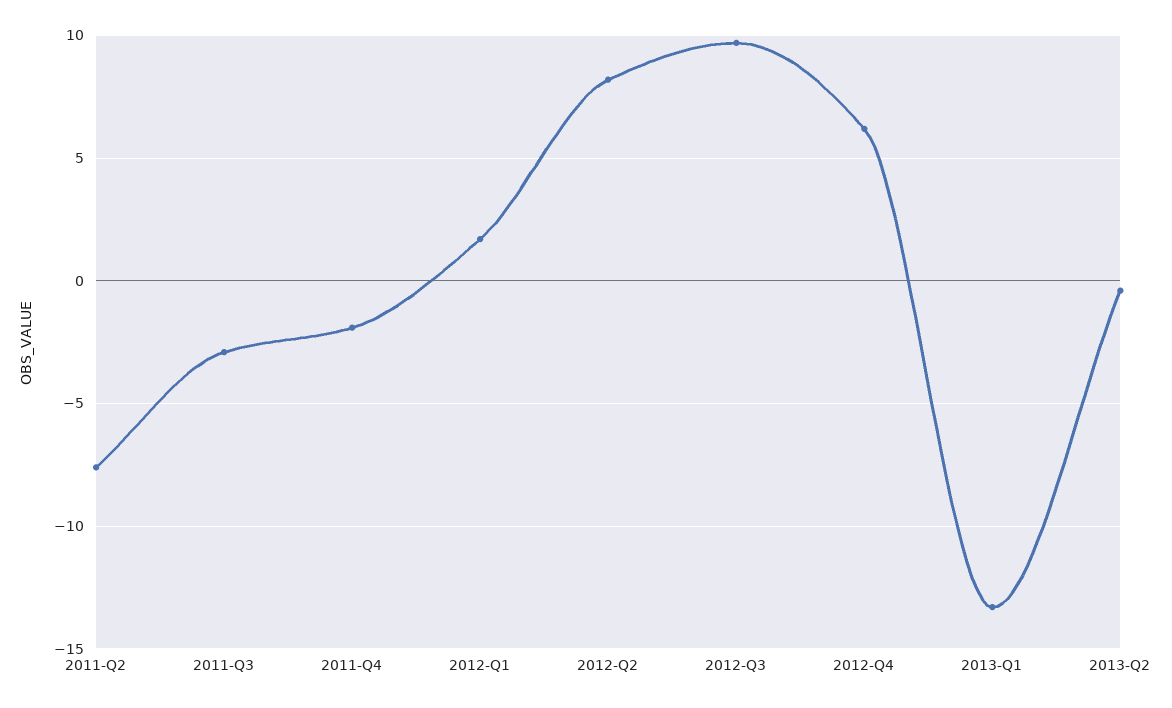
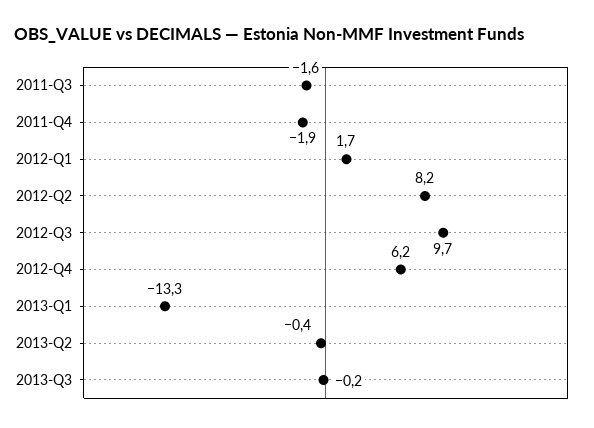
2011-Q2: -7.5 -> none
2011-Q3: -3 -> -1.6
2013-Q3: none -> -0.2

